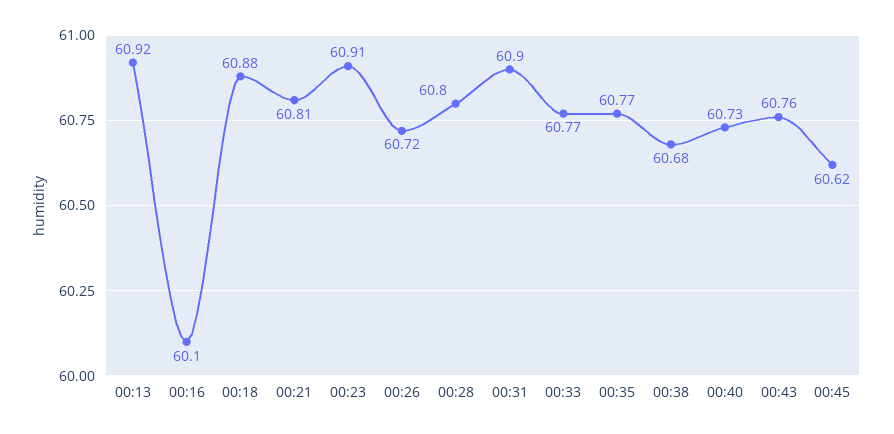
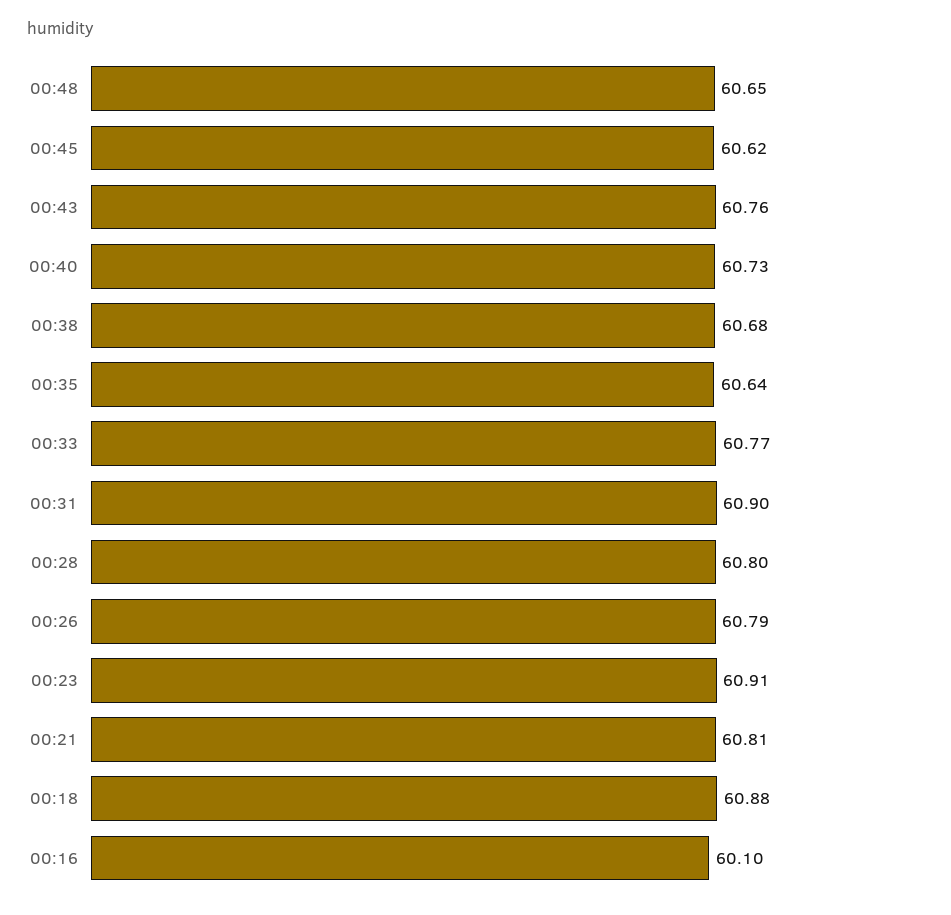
00:13: 60.92 -> none
00:26: 60.72 -> 60.79
00:35: 60.77 -> 60.64
00:48: none -> 60.65

